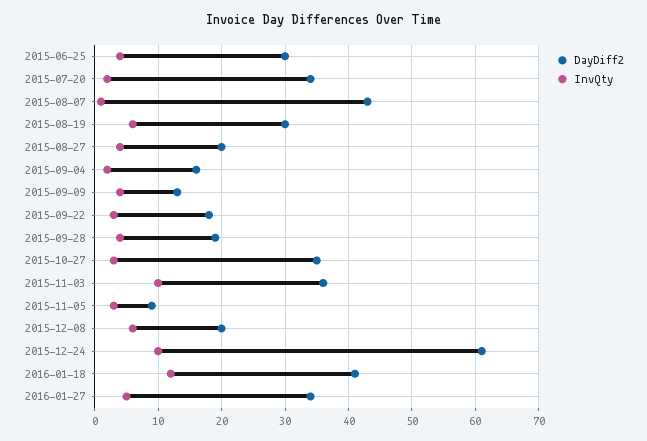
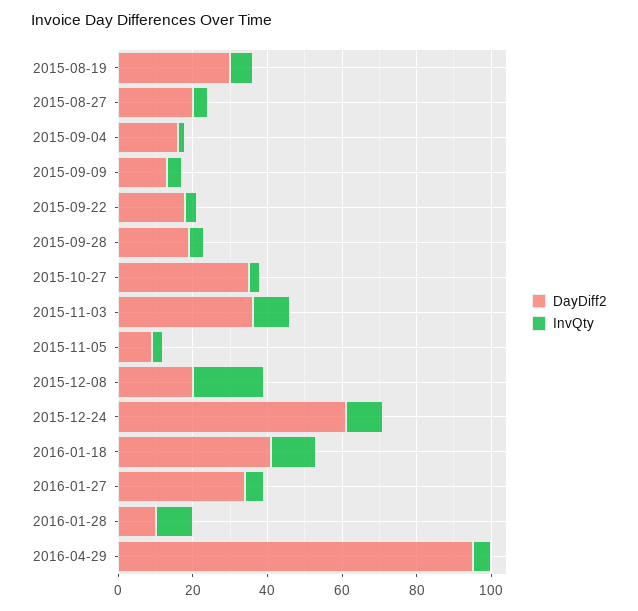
DayDiff2, 2015-06-25: 30 -> none
InvQty, 2015-06-25: 4 -> none
DayDiff2, 2015-07-20: 34 -> none
InvQty, 2015-07-20: 2 -> none
DayDiff2, 2015-08-07: 43 -> none
InvQty, 2015-08-07: 1 -> none
InvQty, 2015-12-08: 6 -> 20
DayDiff2, 2016-01-28: none -> 10
InvQty, 2016-01-28: none -> 10
DayDiff2, 2016-04-29: none -> 95
InvQty, 2016-04-29: none -> 5

